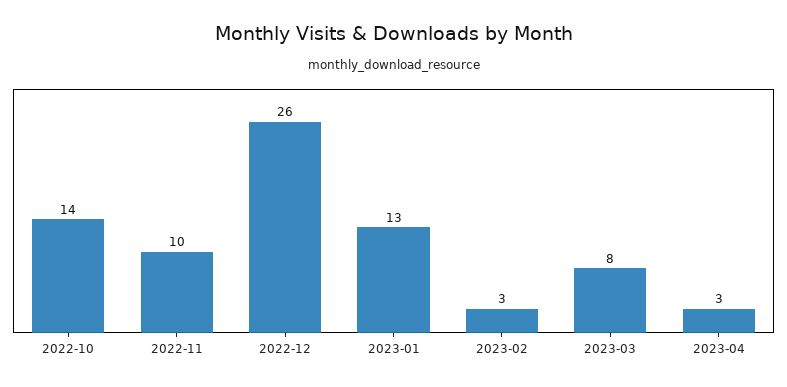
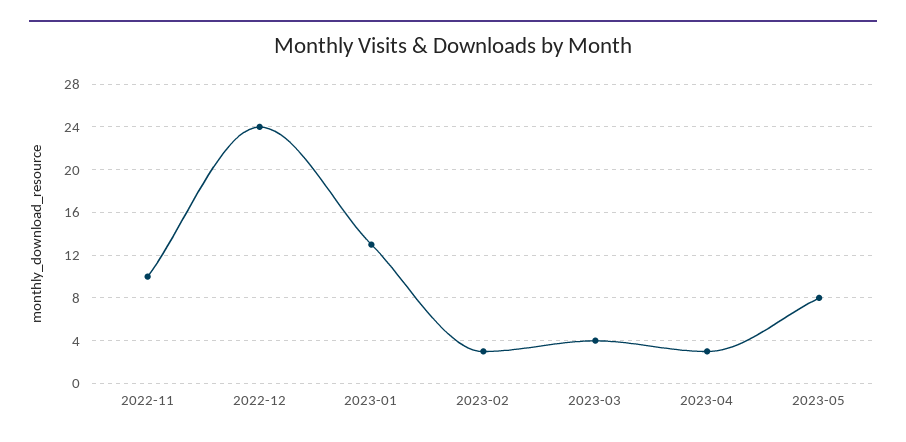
2022-10: 14 -> none
2022-12: 26 -> 24
2023-03: 8 -> 4
2023-05: none -> 8

